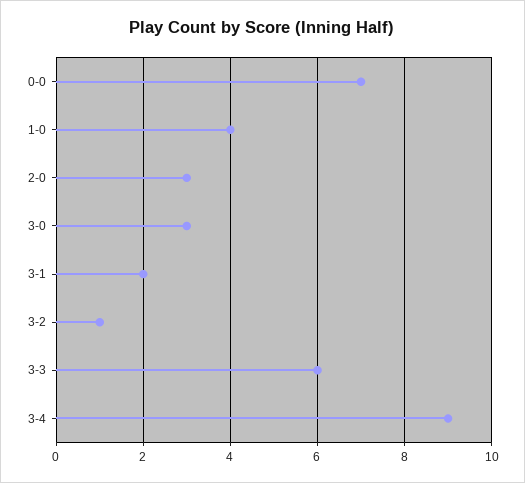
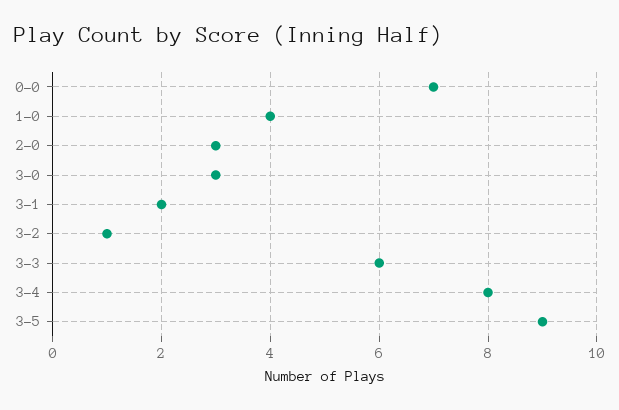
3-4: 9 -> 8
3-5: none -> 9

